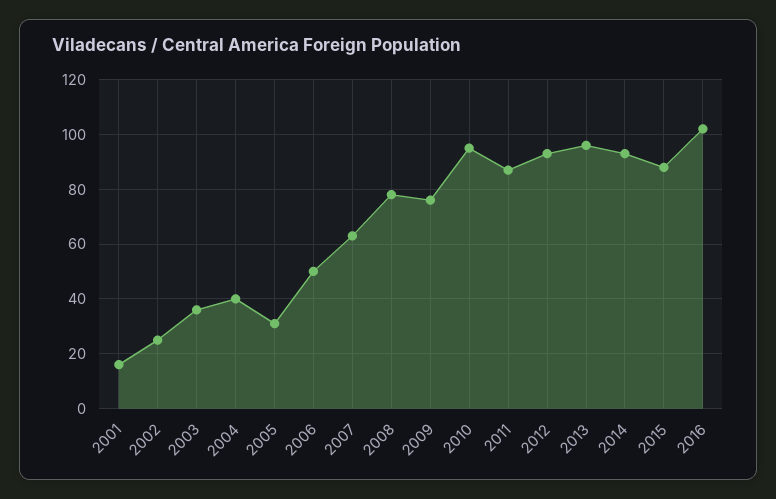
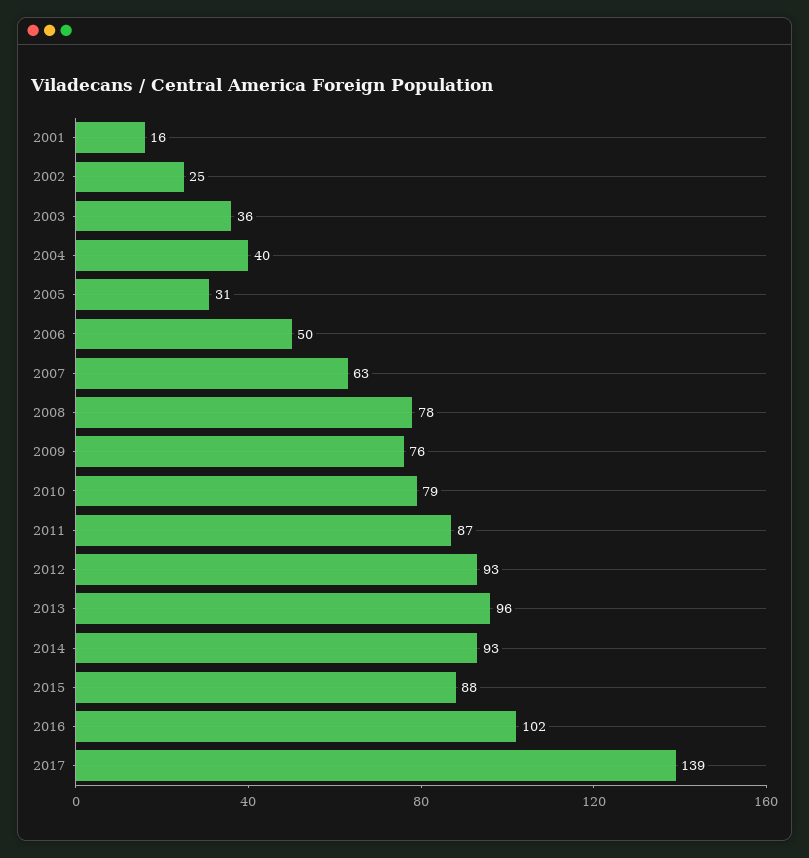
2010: 95 -> 79
2017: none -> 139

